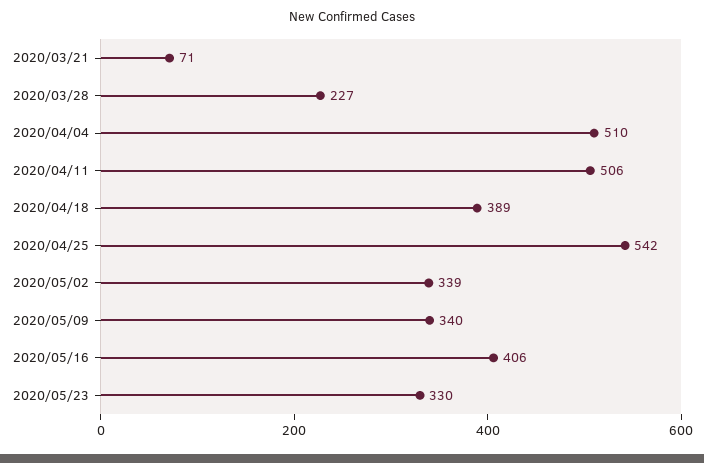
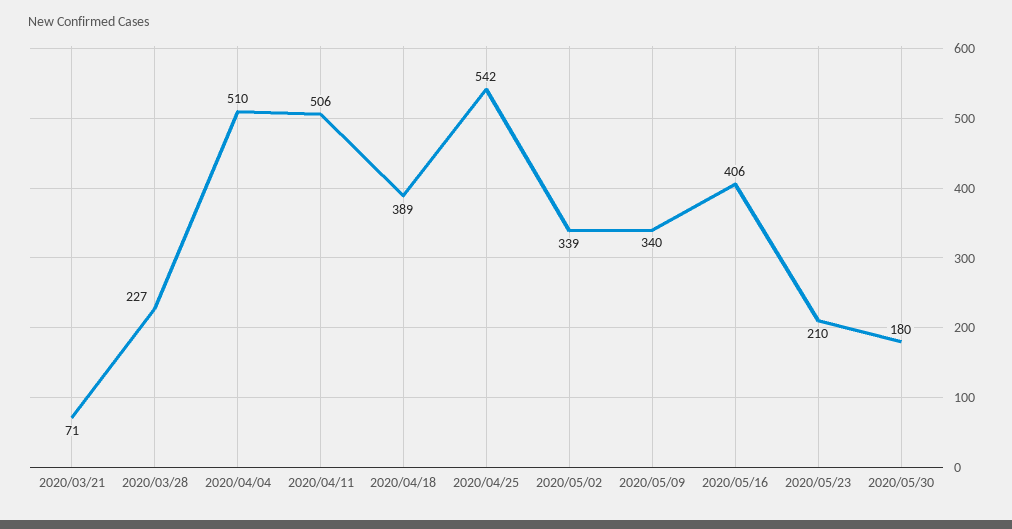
2020/05/23: 330 -> 210
2020/05/30: none -> 180

